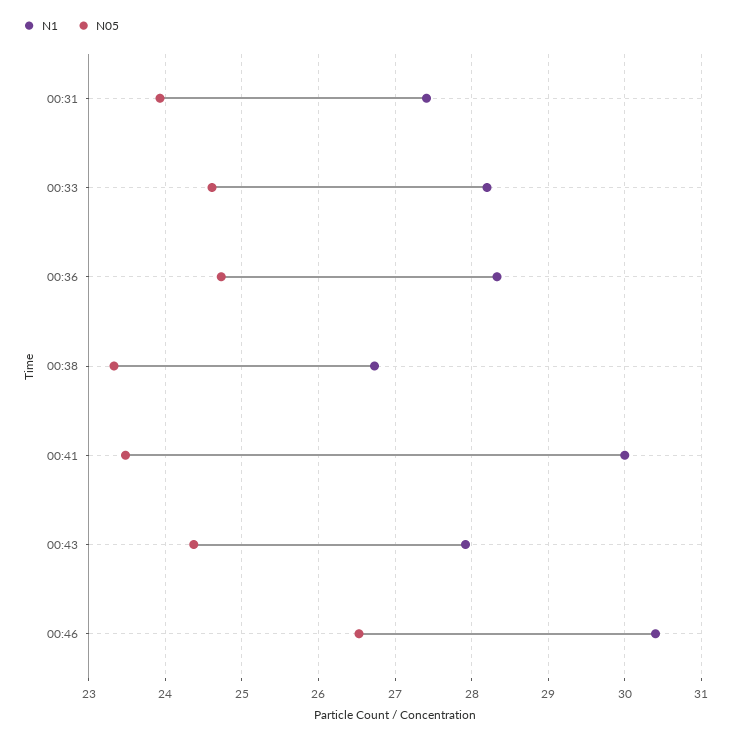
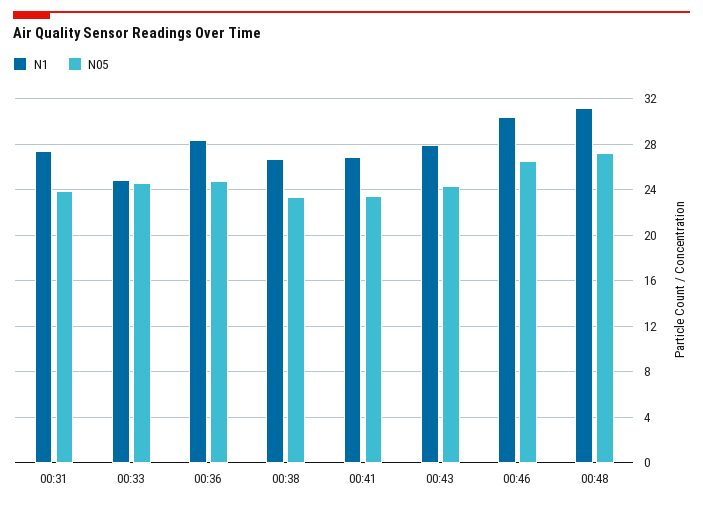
N1, 00:33: 28.2 -> 25
N1, 00:41: 30 -> 27
N1, 00:48: none -> 31
N05, 00:48: none -> 27

